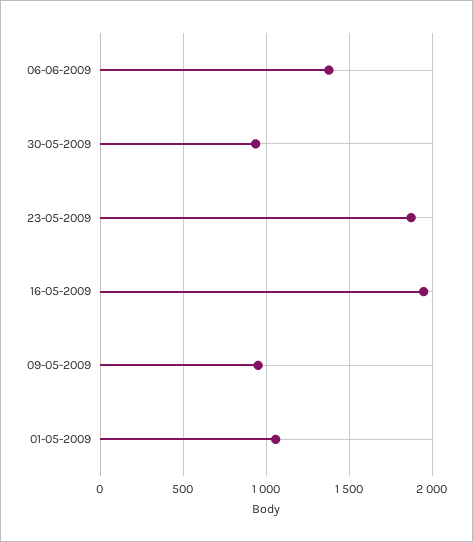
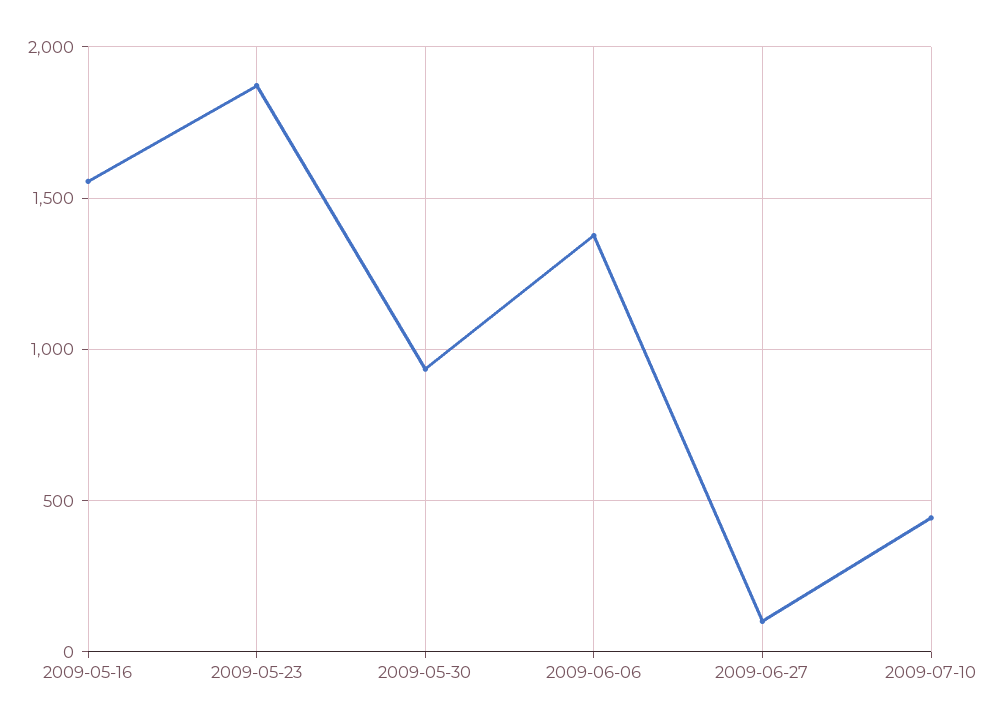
16-05-2009: 1950 -> 1550
09-05-2009: 950 -> none
01-05-2009: 1050 -> none
2009-06-27: none -> 100
2009-07-10: none -> 450

